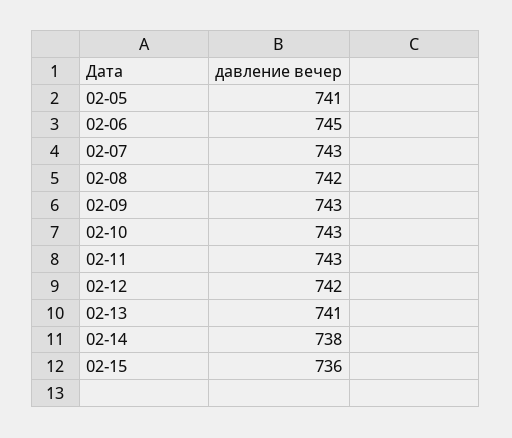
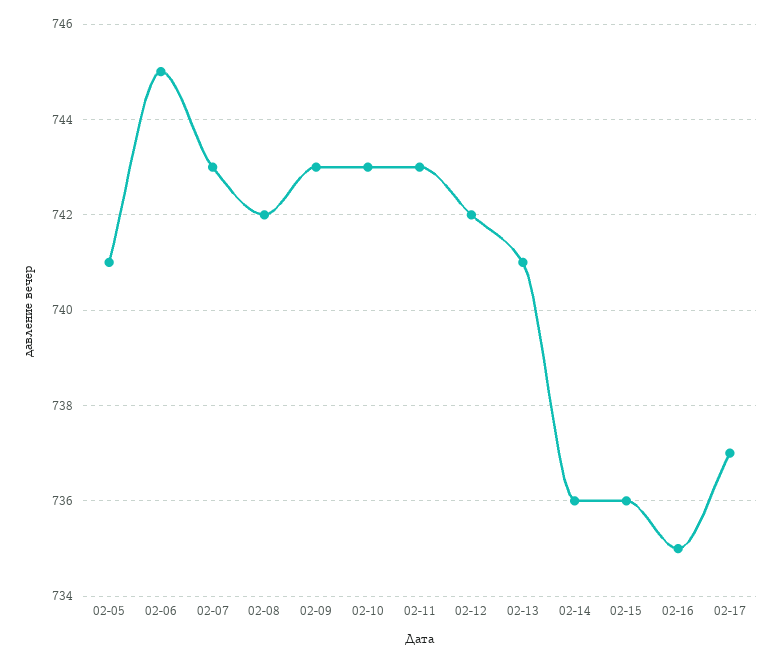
02-14: 738 -> 736
02-16: none -> 735
02-17: none -> 737

